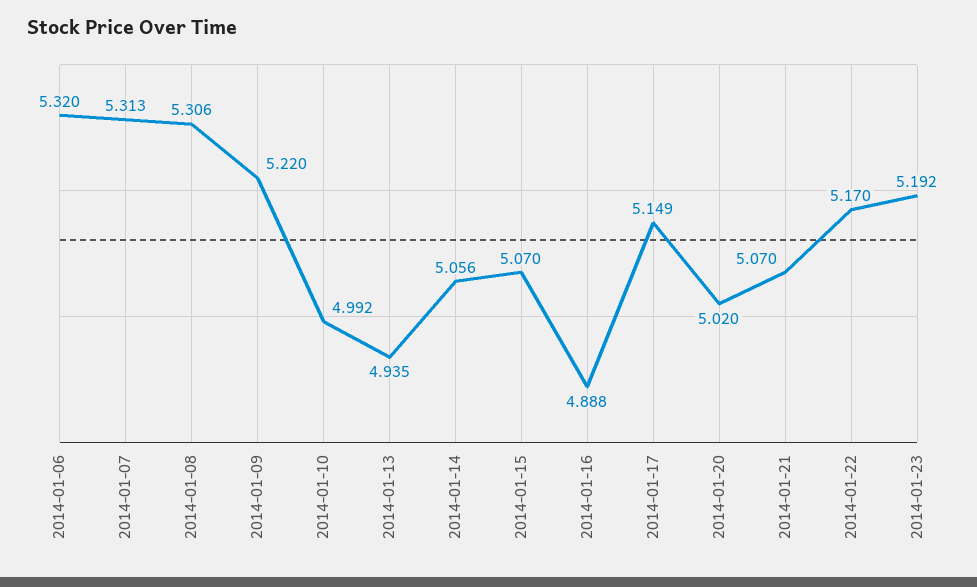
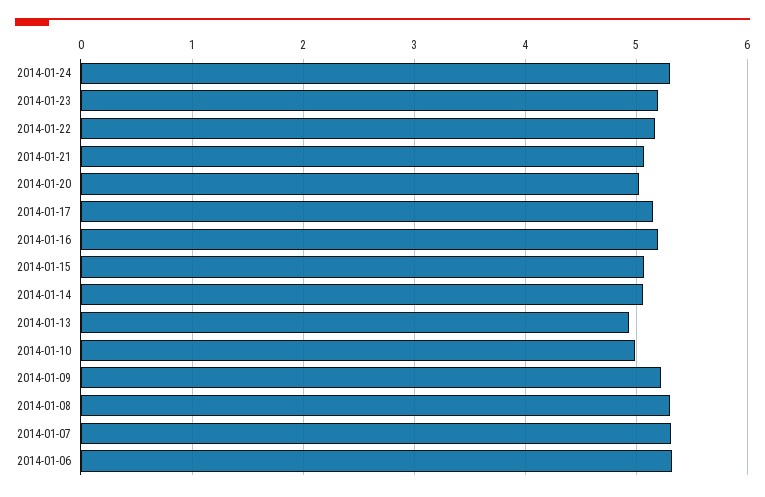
2014-01-16: 4.888 -> 5.2
2014-01-24: none -> 5.3

